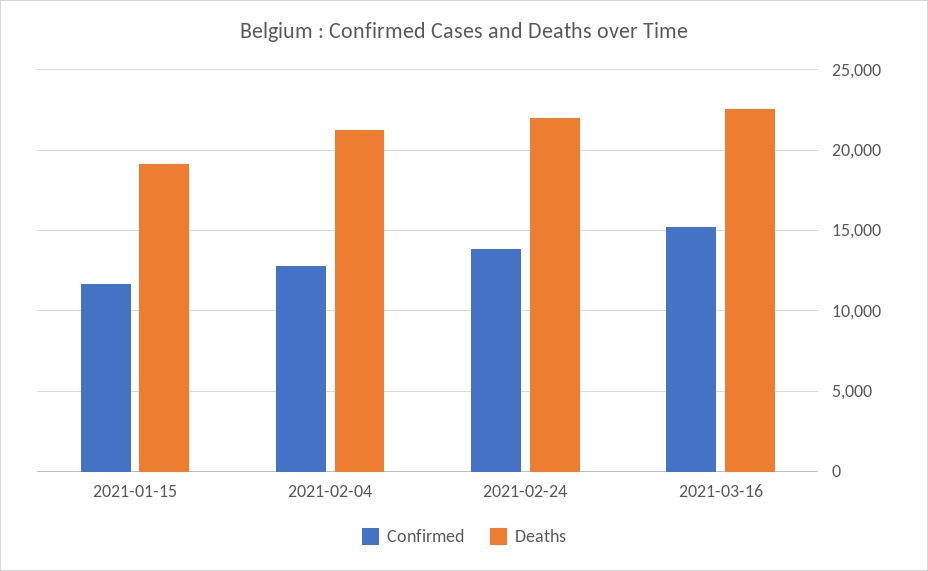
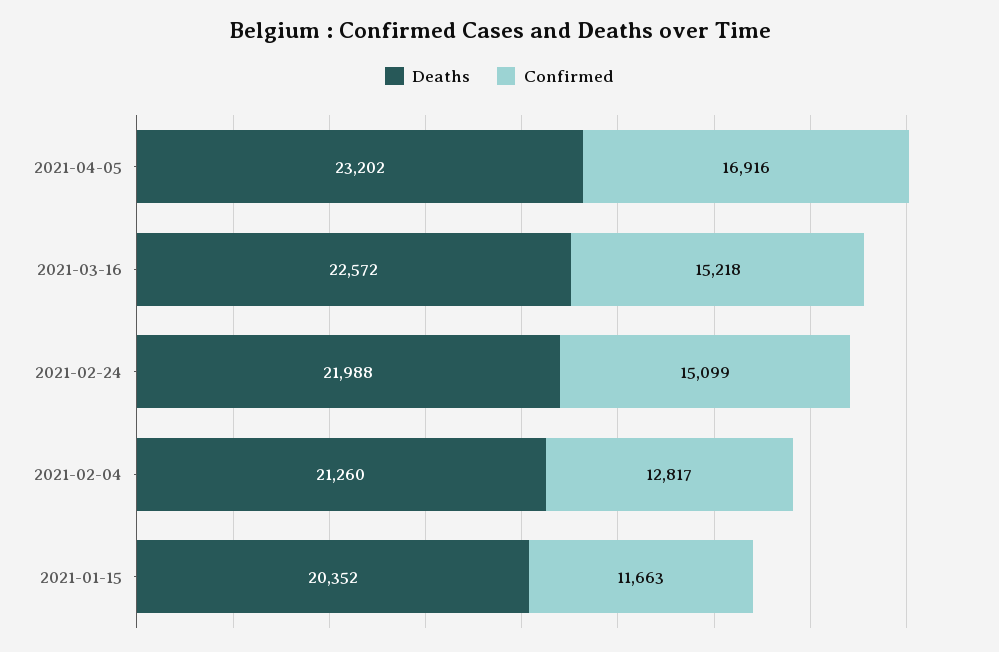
Deaths, 2021-01-15: 19000 -> 20352
Confirmed, 2021-02-24: 14000 -> 15099
Deaths, 2021-04-05: none -> 23202
Confirmed, 2021-04-05: none -> 16916

